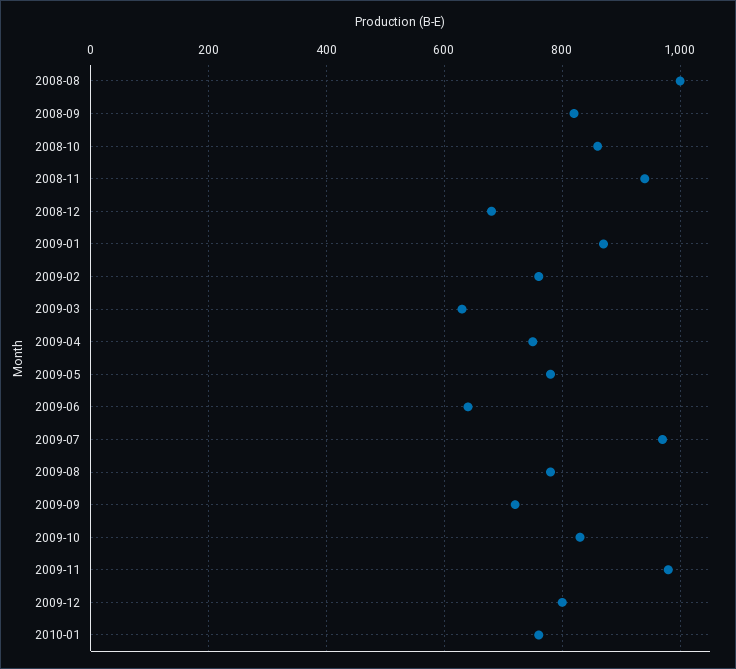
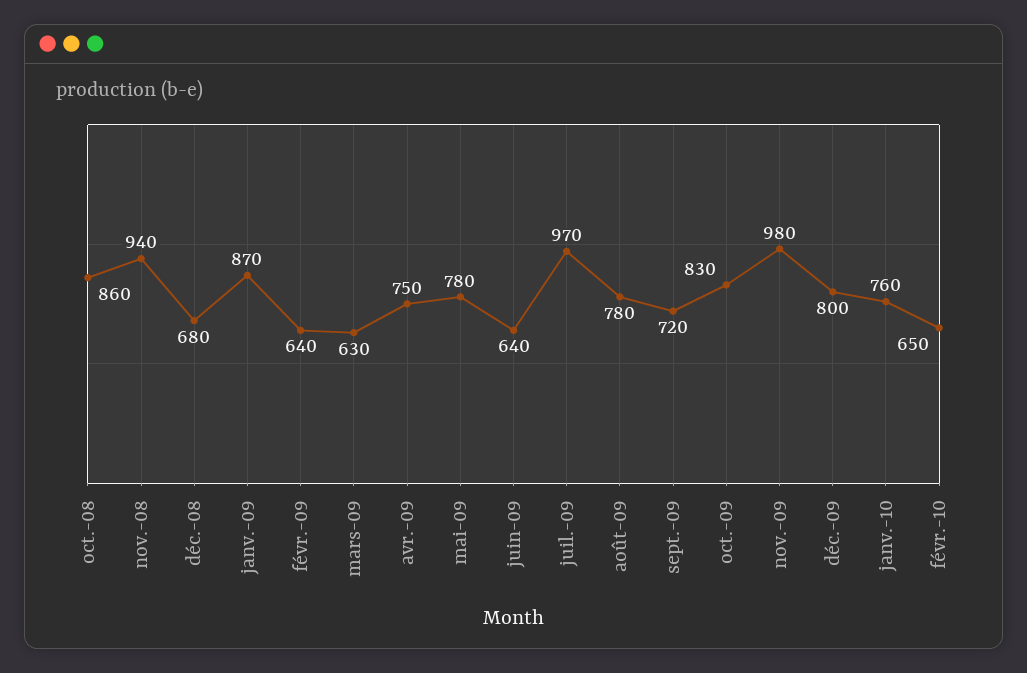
2008-08: 1000 -> none
2008-09: 820 -> none
2009-02: 760 -> 640
févr.-10: none -> 650

